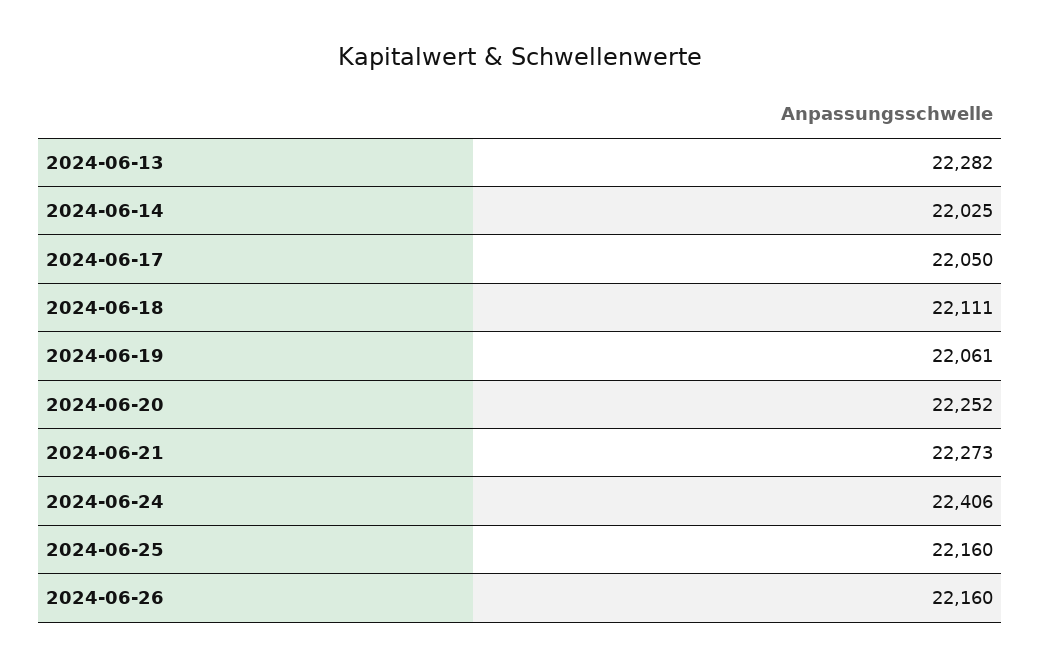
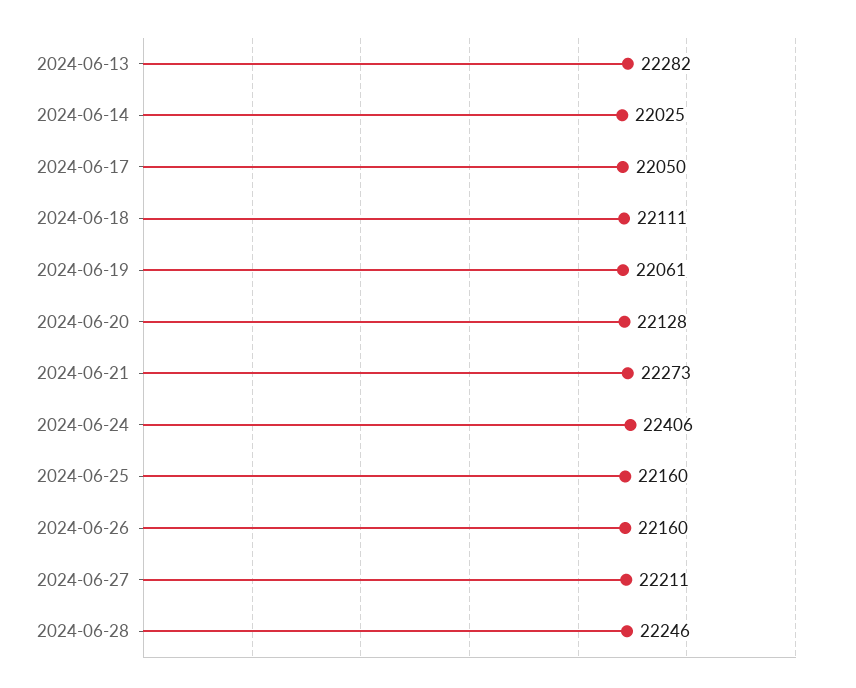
2024-06-20: 22252 -> 22128
2024-06-27: none -> 22211
2024-06-28: none -> 22246

